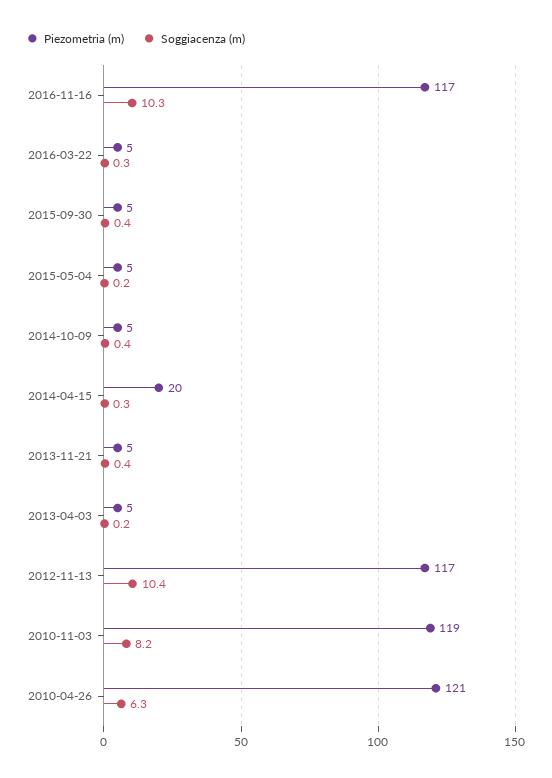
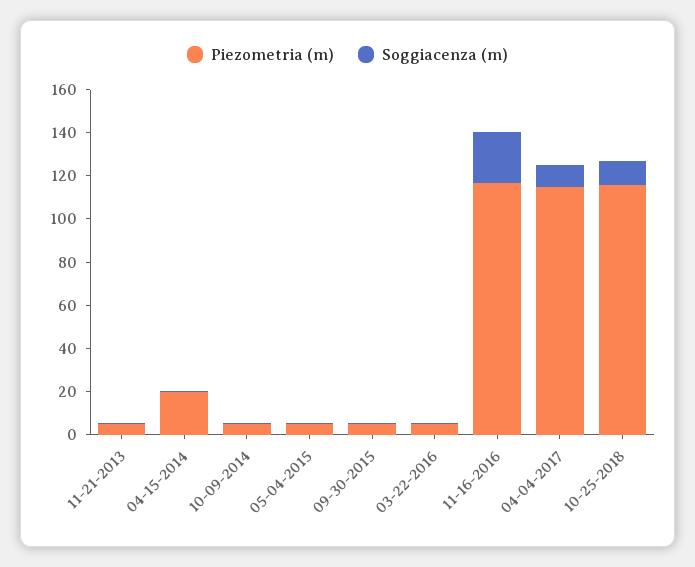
Soggiacenza (m), 2016-11-16: 10.3 -> 25
Piezometria (m), 2013-04-03: 5 -> none
Soggiacenza (m), 2013-04-03: 0.2 -> none
Piezometria (m), 2012-11-13: 117 -> none
Soggiacenza (m), 2012-11-13: 10.4 -> none
Piezometria (m), 2010-11-03: 119 -> none
Soggiacenza (m), 2010-11-03: 8.2 -> none
Piezometria (m), 2010-04-26: 121 -> none
Soggiacenza (m), 2010-04-26: 6.3 -> none
Piezometria (m), 04-04-2017: none -> 115
Soggiacenza (m), 04-04-2017: none -> 10
Piezometria (m), 10-25-2018: none -> 115
Soggiacenza (m), 10-25-2018: none -> 10

